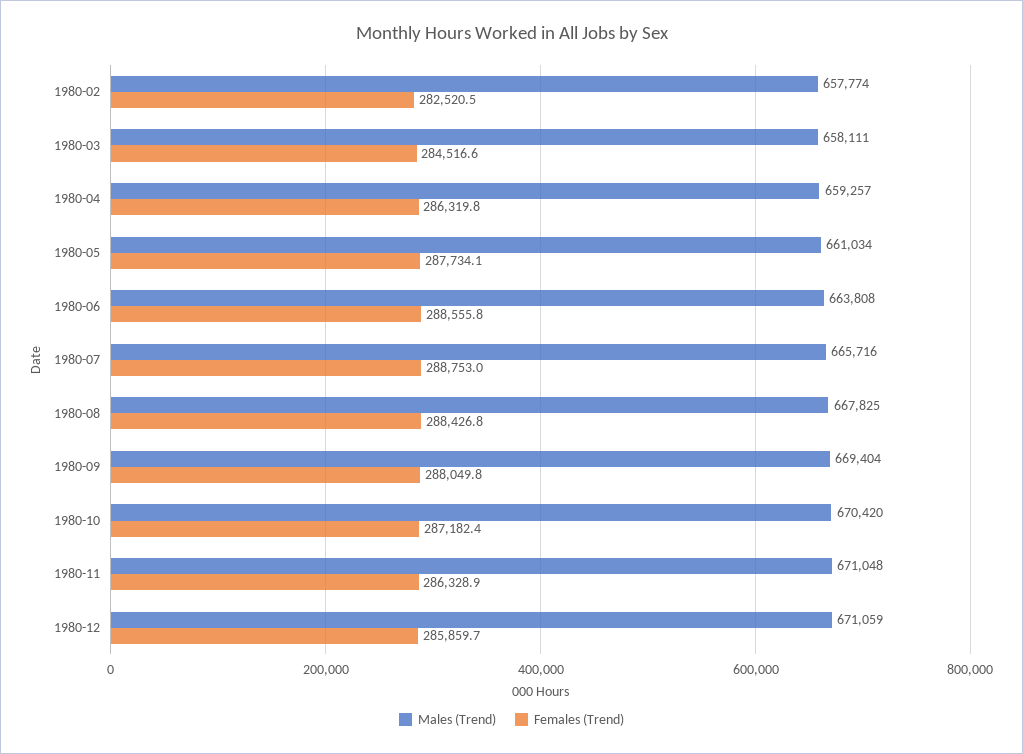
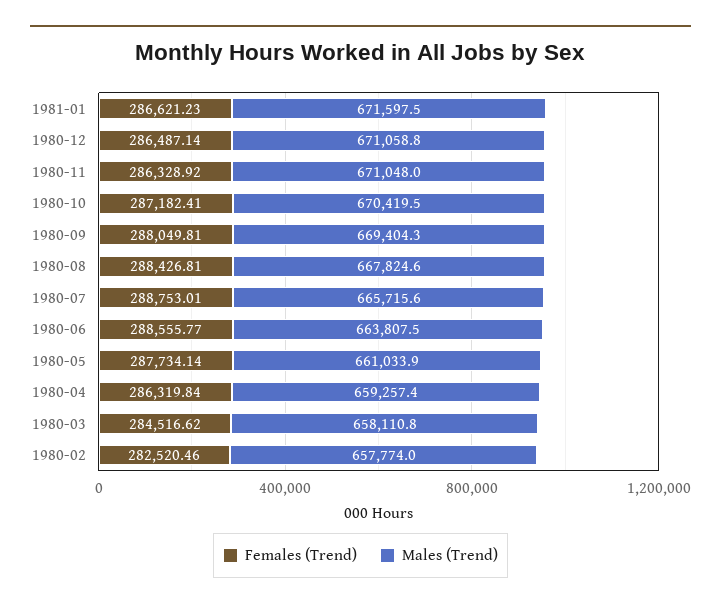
Females (Trend), 1980-12: 285859.7 -> 286487.14
Females (Trend), 1981-01: none -> 286621.23
Males (Trend), 1981-01: none -> 671597.5

